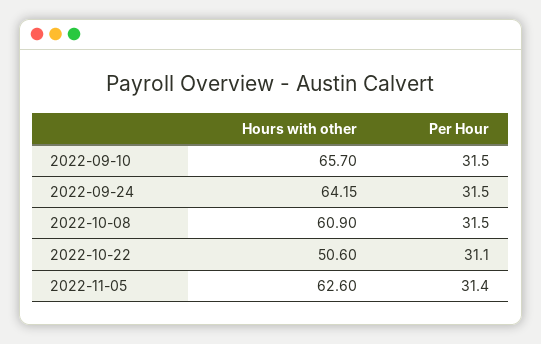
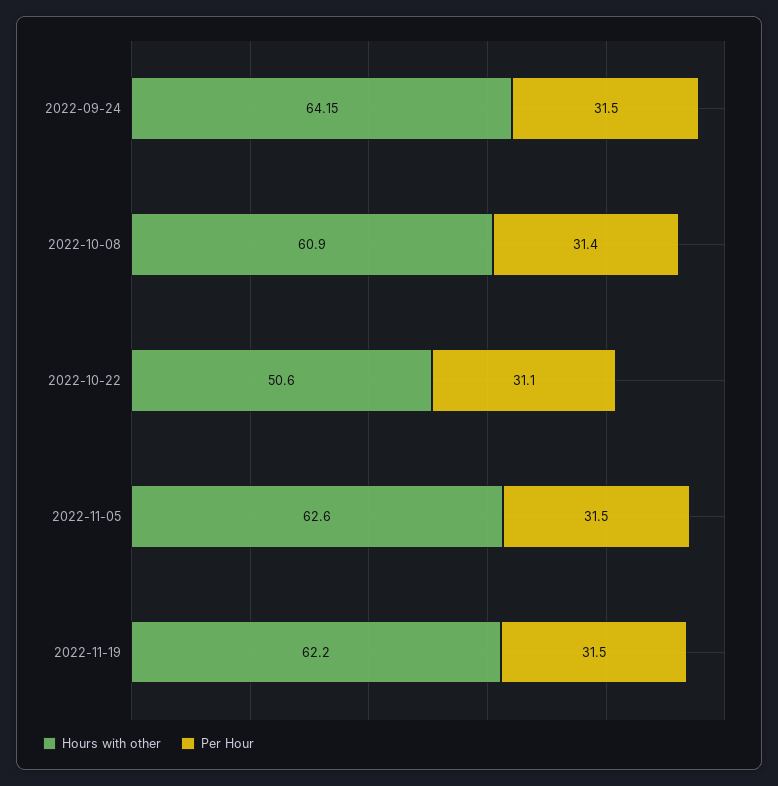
Hours with other, 2022-09-10: 65.7 -> none
Per Hour, 2022-09-10: 31.5 -> none
Per Hour, 2022-10-08: 31.5 -> 31.4
Per Hour, 2022-11-05: 31.4 -> 31.5
Hours with other, 2022-11-19: none -> 62.2
Per Hour, 2022-11-19: none -> 31.5

